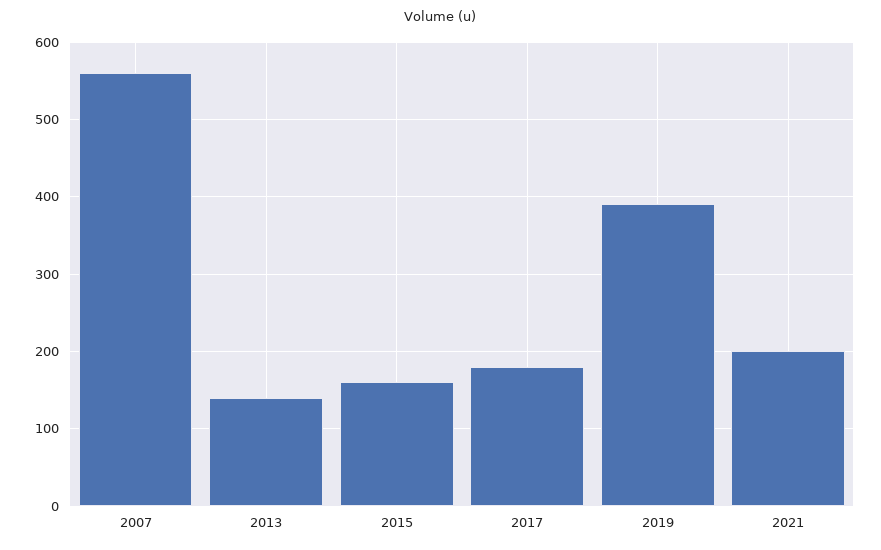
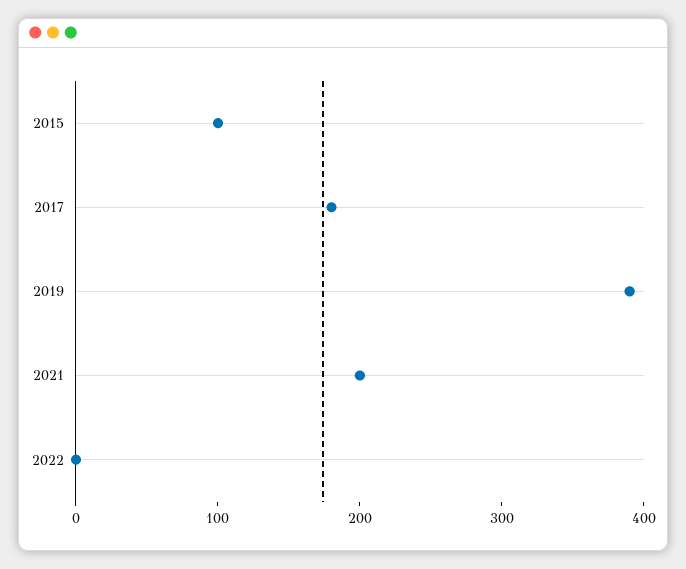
2007: 560 -> none
2013: 140 -> none
2015: 160 -> 100
2022: none -> 0

